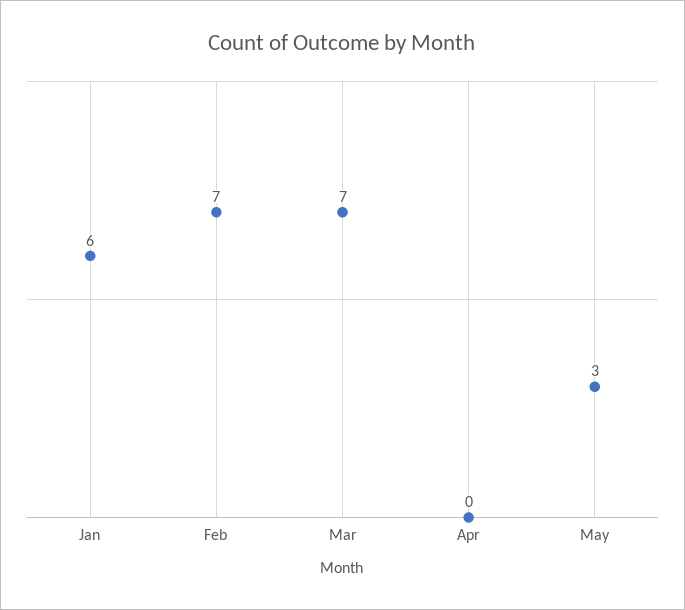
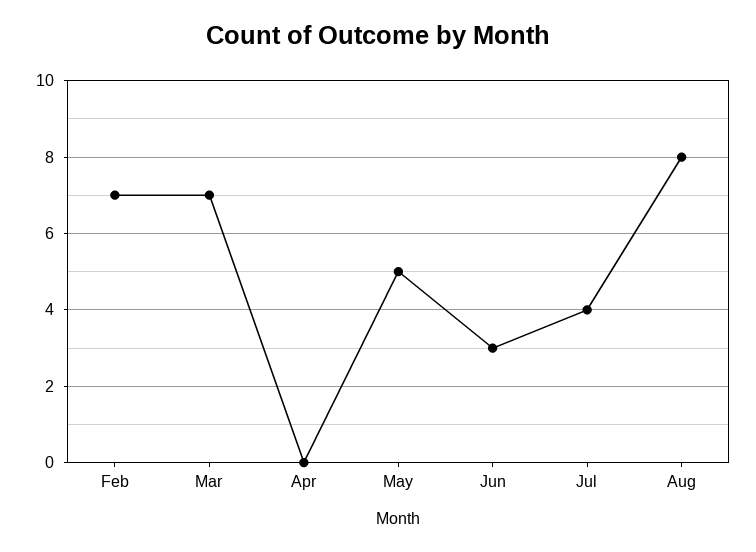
Jan: 6 -> none
May: 3 -> 5
Jun: none -> 3
Jul: none -> 4
Aug: none -> 8

